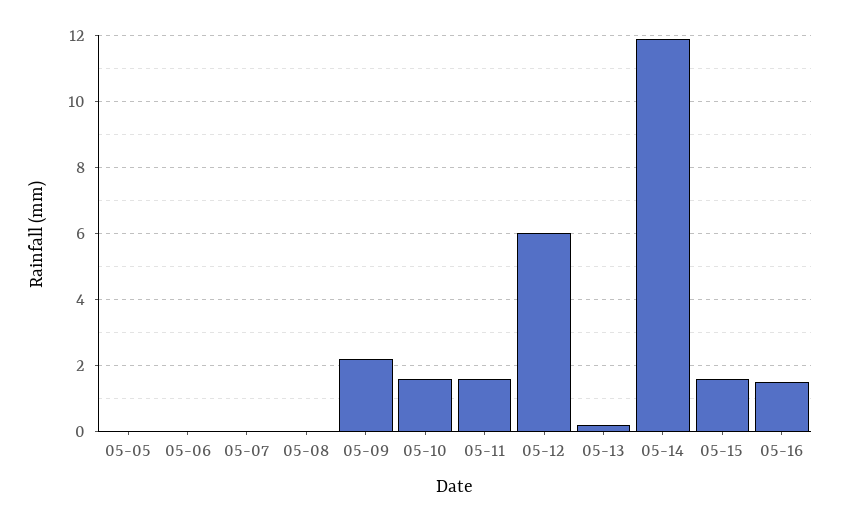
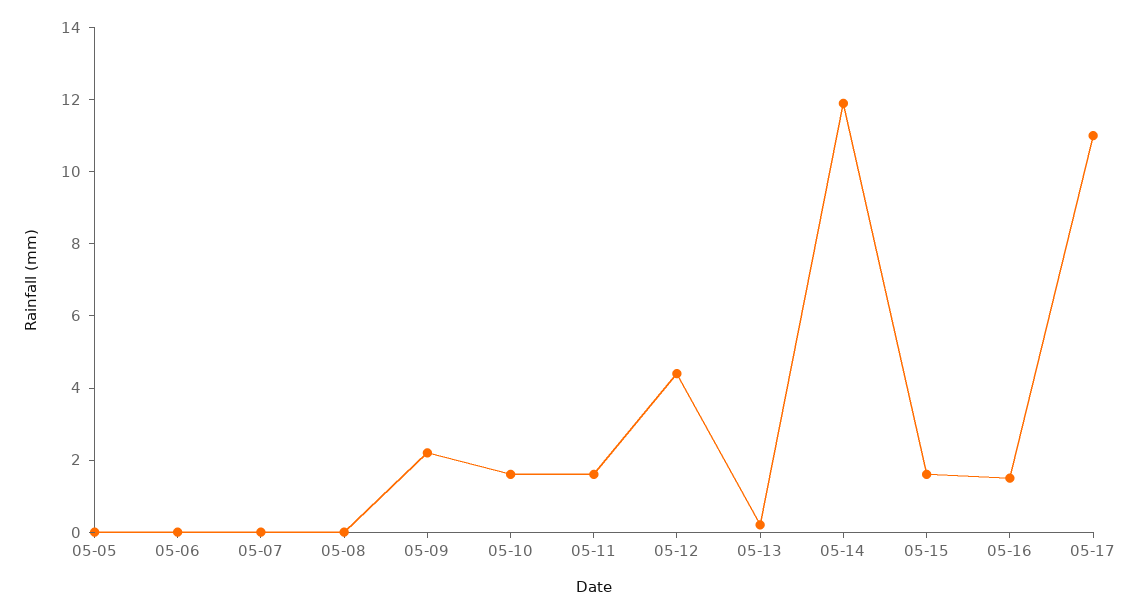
05-12: 6 -> 4.5
05-17: none -> 11

